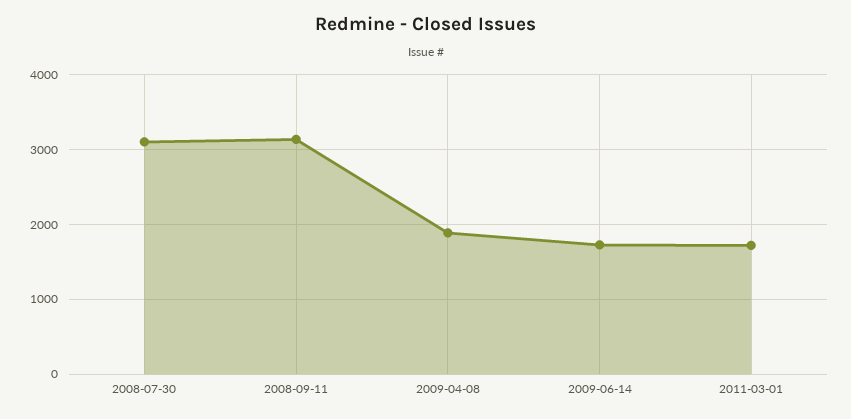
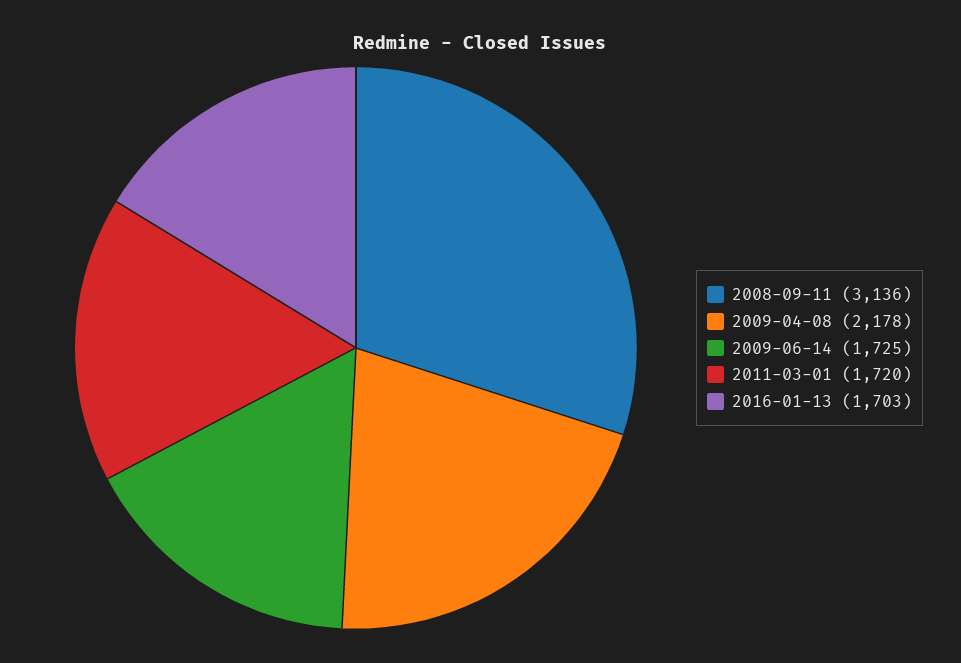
2008-07-30: 3100 -> none
2009-04-08: 1900 -> 2178
2016-01-13: none -> 1703

